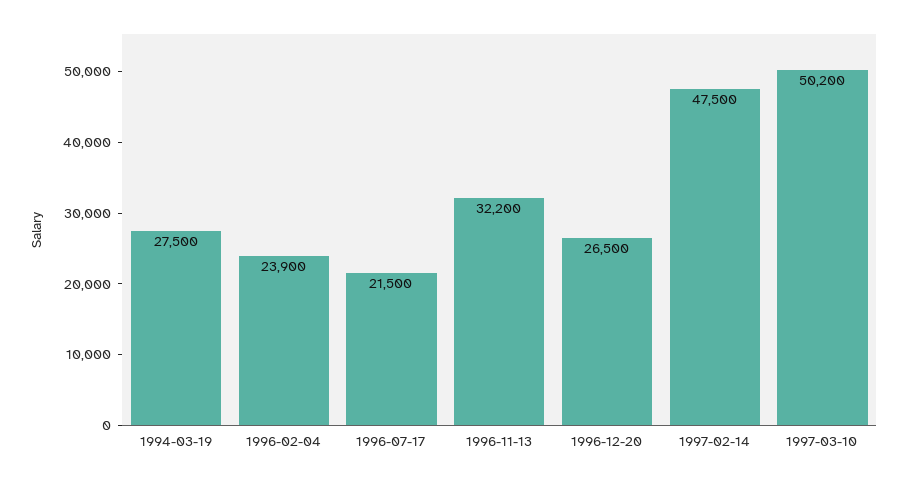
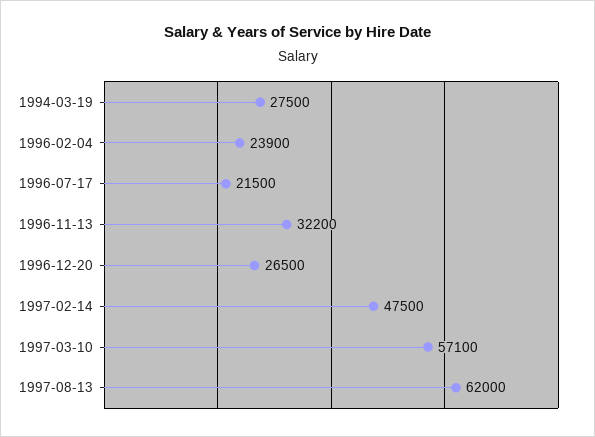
1997-03-10: 50200 -> 57100
1997-08-13: none -> 62000

